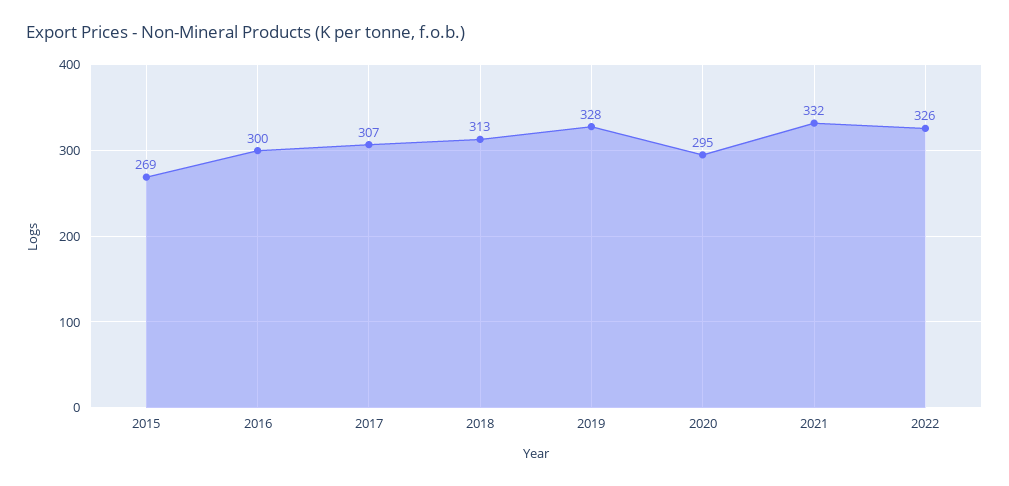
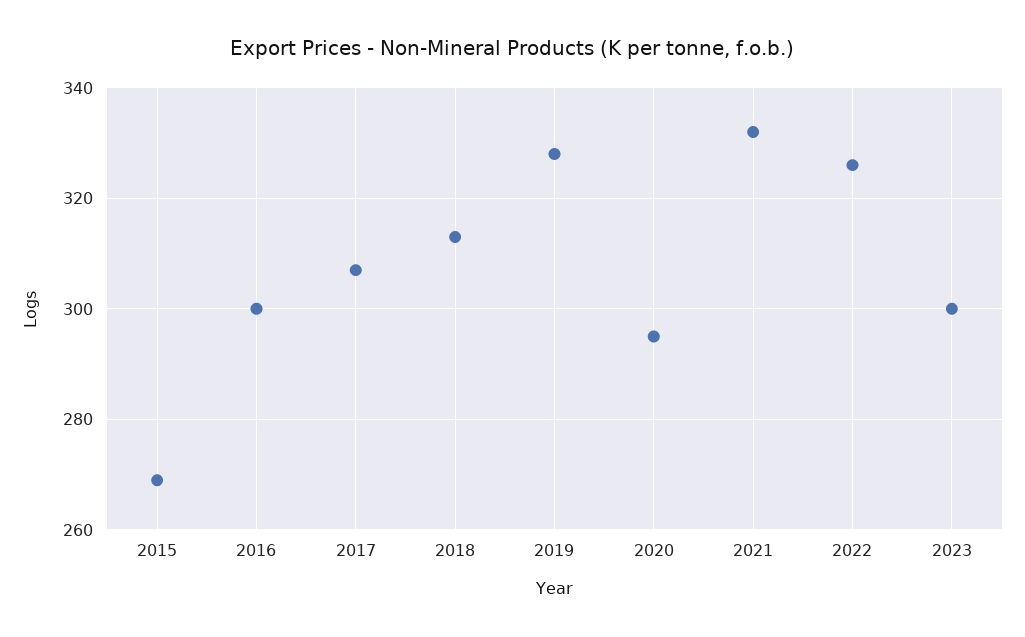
2023: none -> 300

